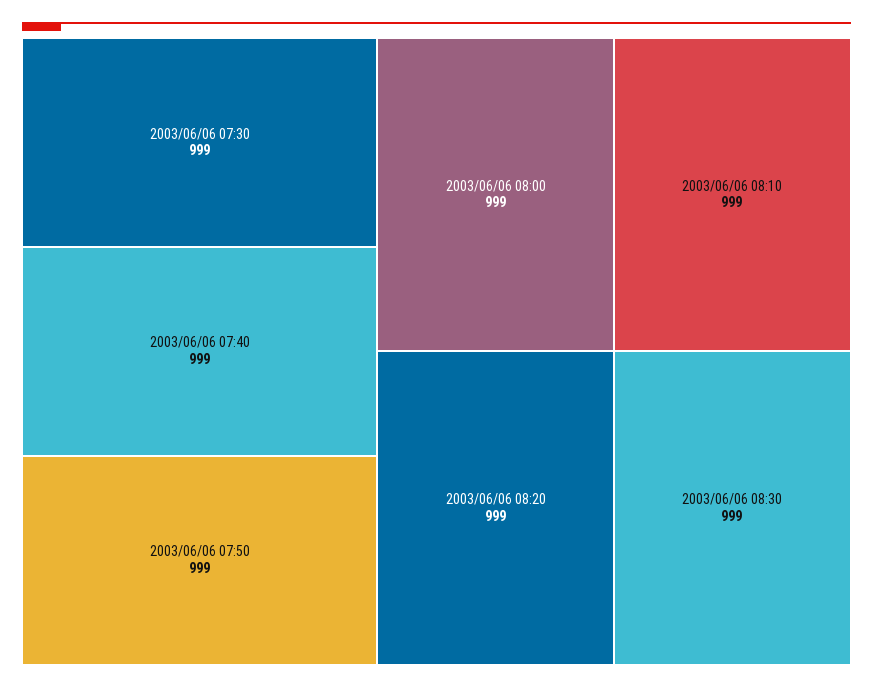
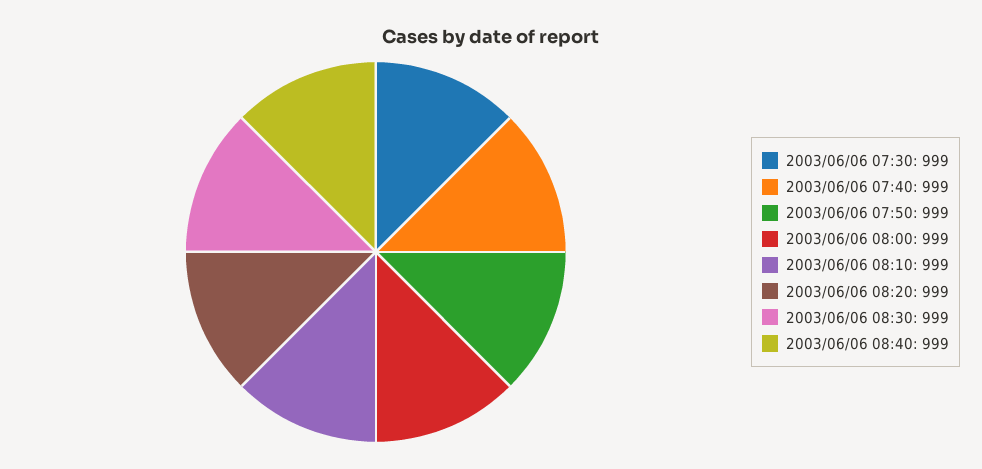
2003/06/06 08:40: none -> 999

